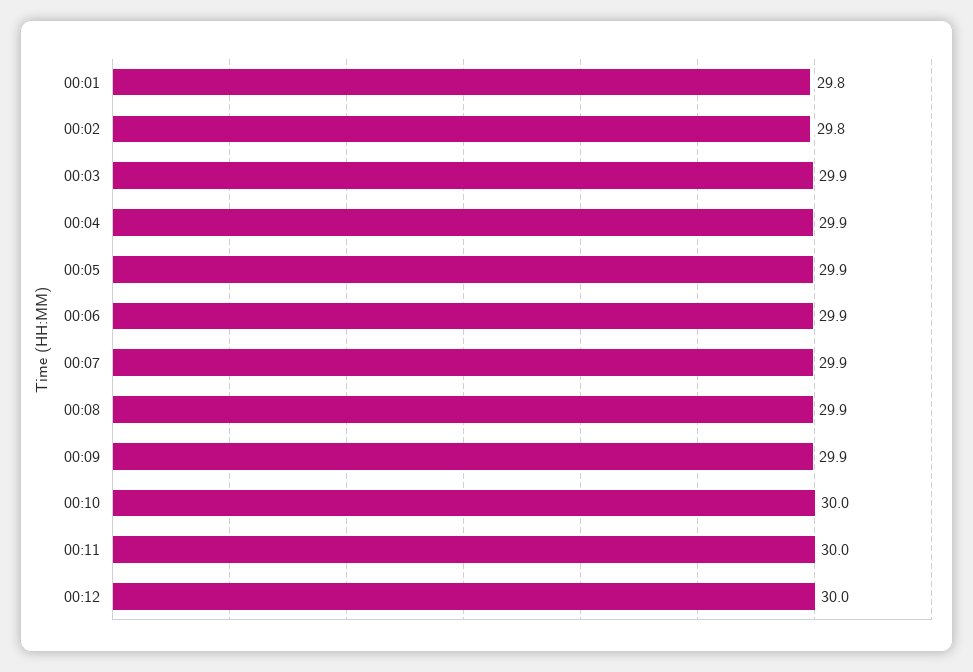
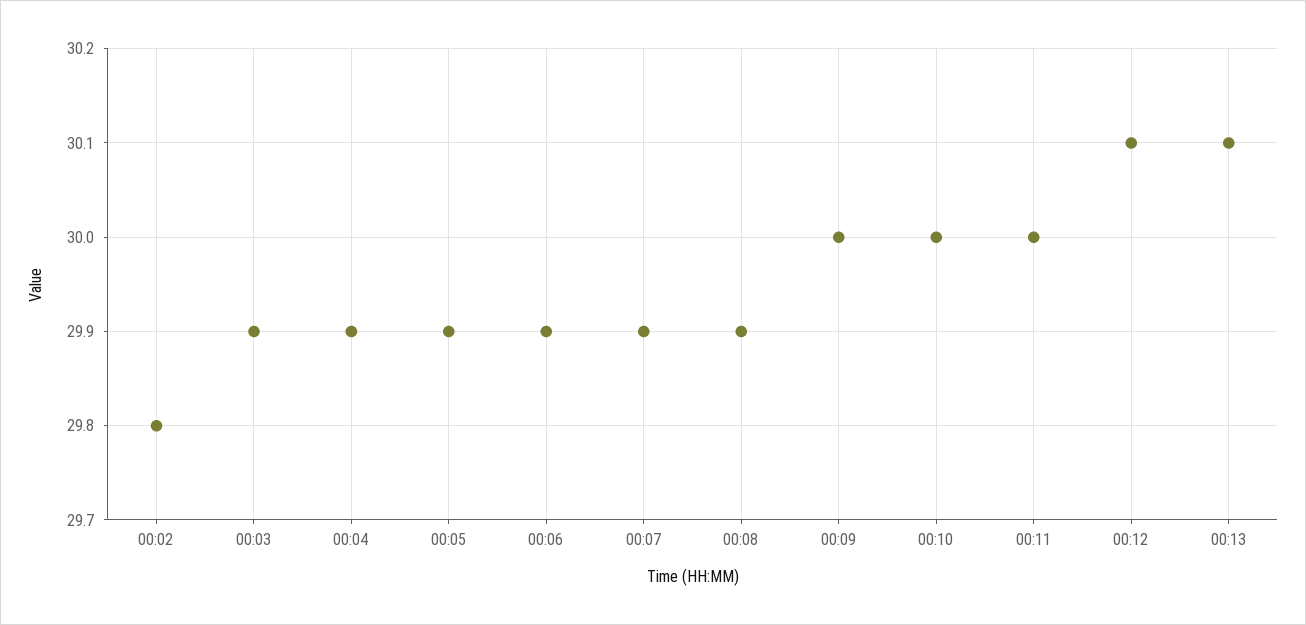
00:01: 29.8 -> none
00:09: 29.9 -> 30
00:12: 30 -> 30.1
00:13: none -> 30.1

